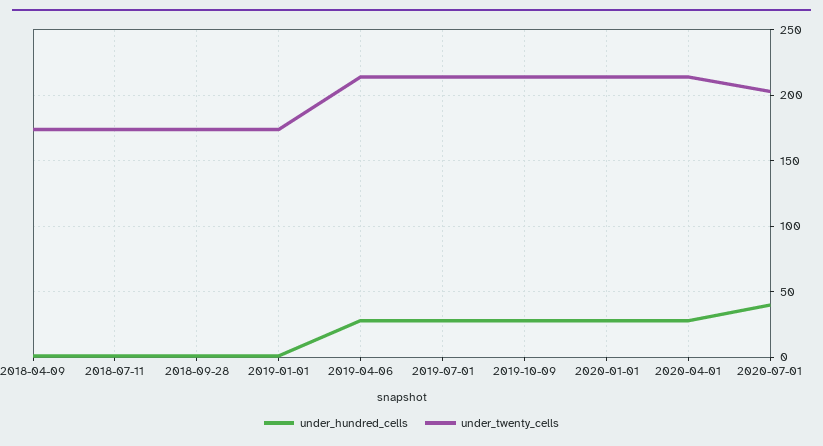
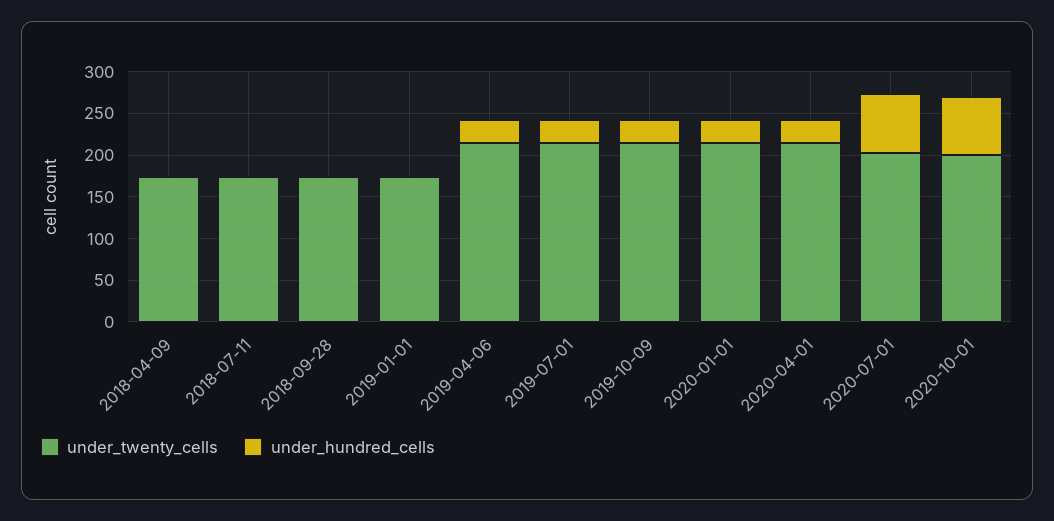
under_hundred_cells, 2020-07-01: 40 -> 70
under_twenty_cells, 2020-10-01: none -> 200
under_hundred_cells, 2020-10-01: none -> 70

